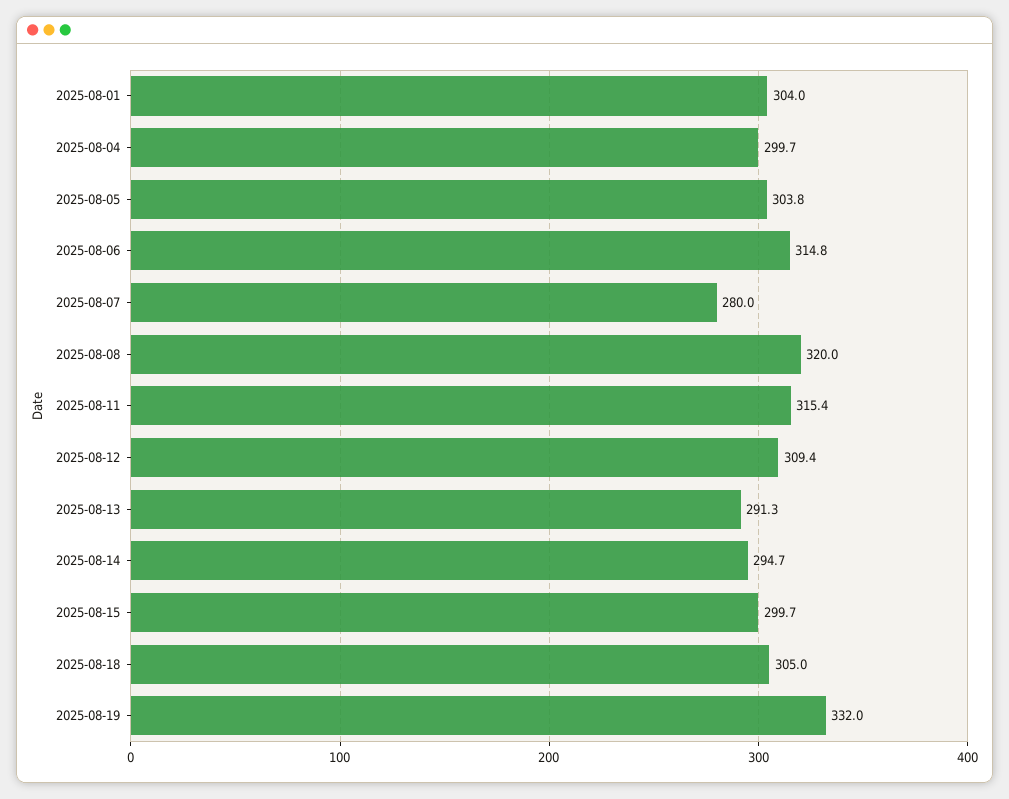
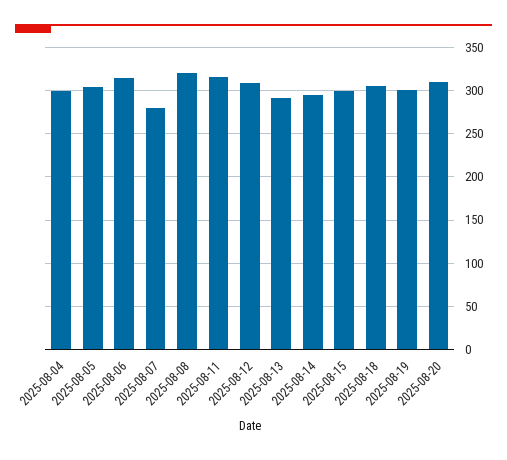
2025-08-01: 304 -> none
2025-08-19: 332 -> 300
2025-08-20: none -> 310

